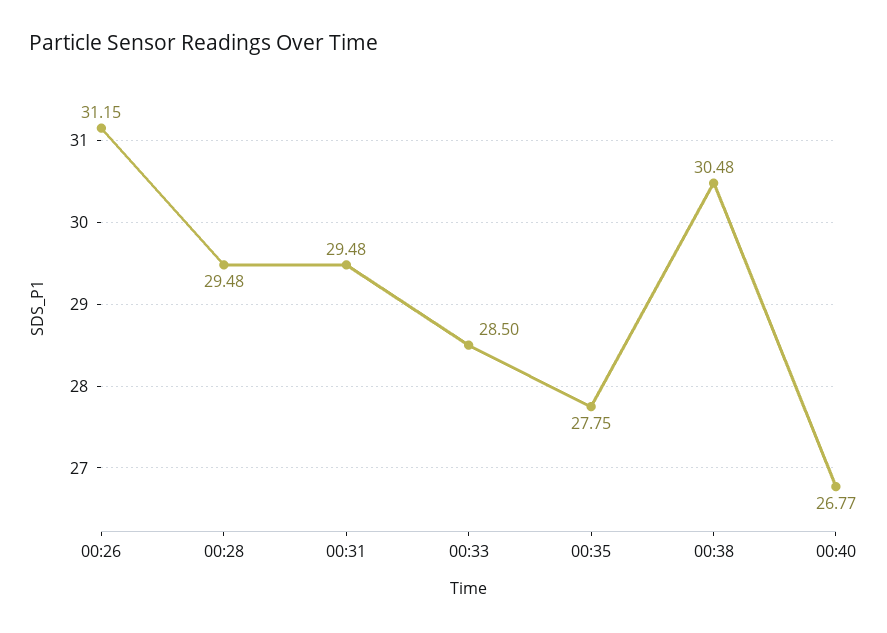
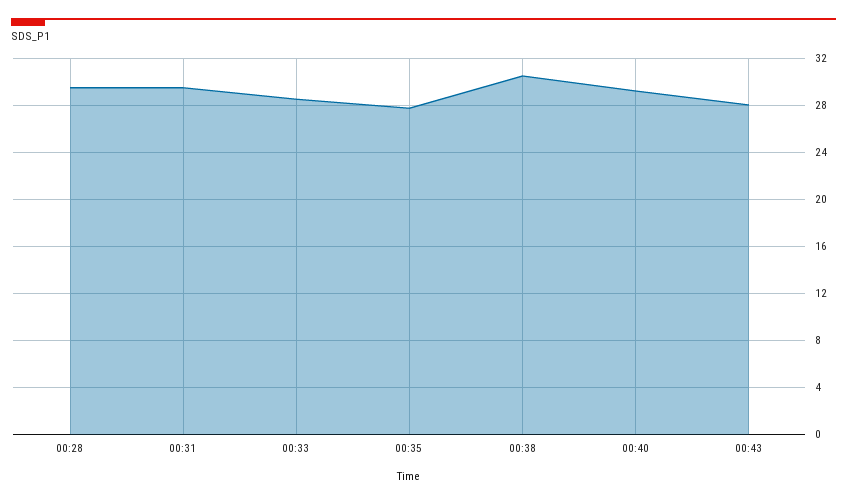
00:26: 31.15 -> none
00:40: 26.77 -> 29
00:43: none -> 28

